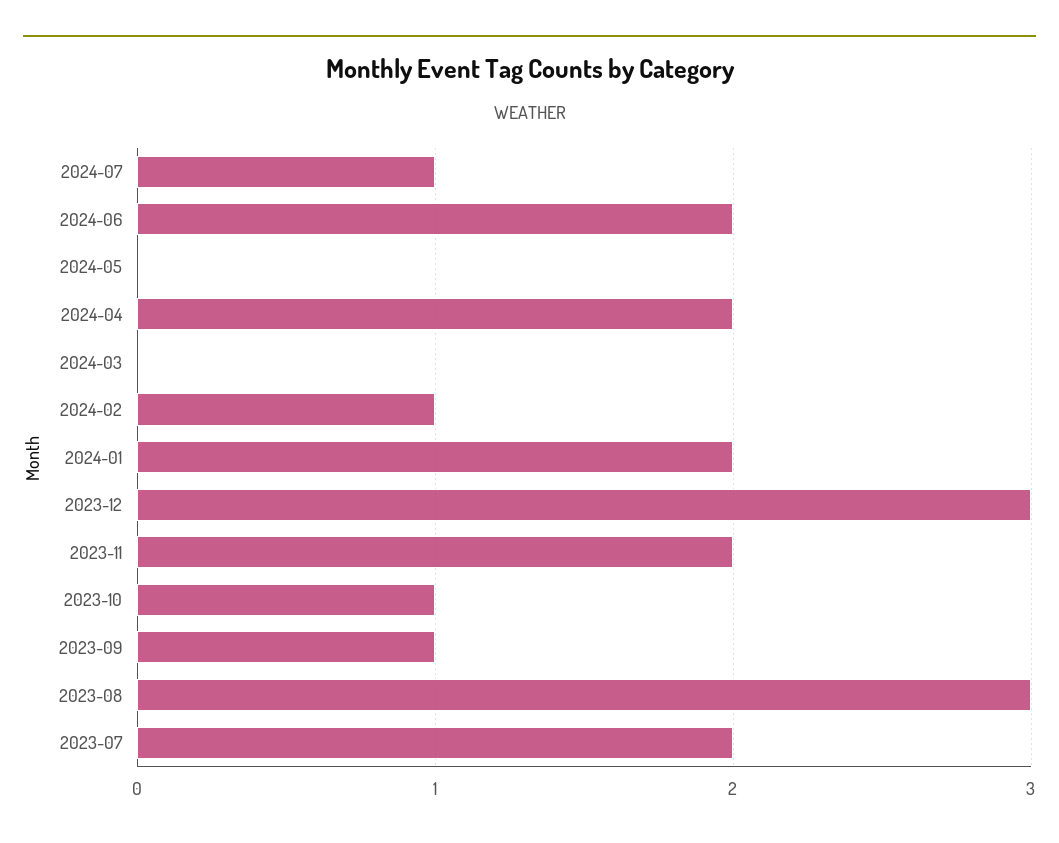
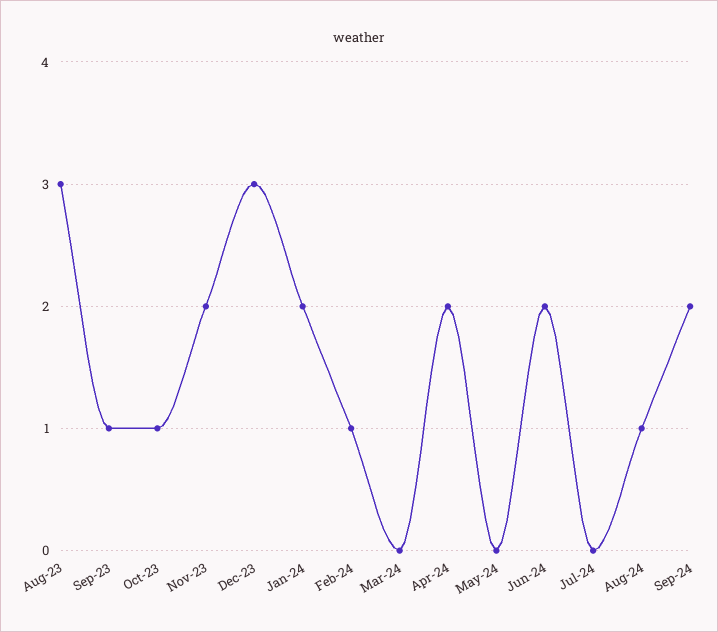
2024-07: 1 -> 0
2023-07: 2 -> none
Aug-24: none -> 1
Sep-24: none -> 2

